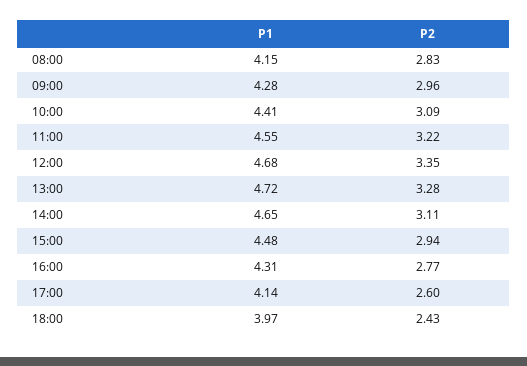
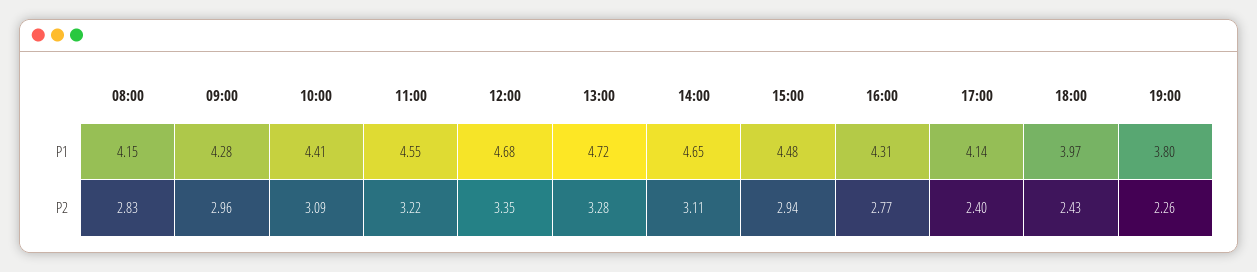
P2, 17:00: 2.6 -> 2.4
P1, 19:00: none -> 3.8
P2, 19:00: none -> 2.26

